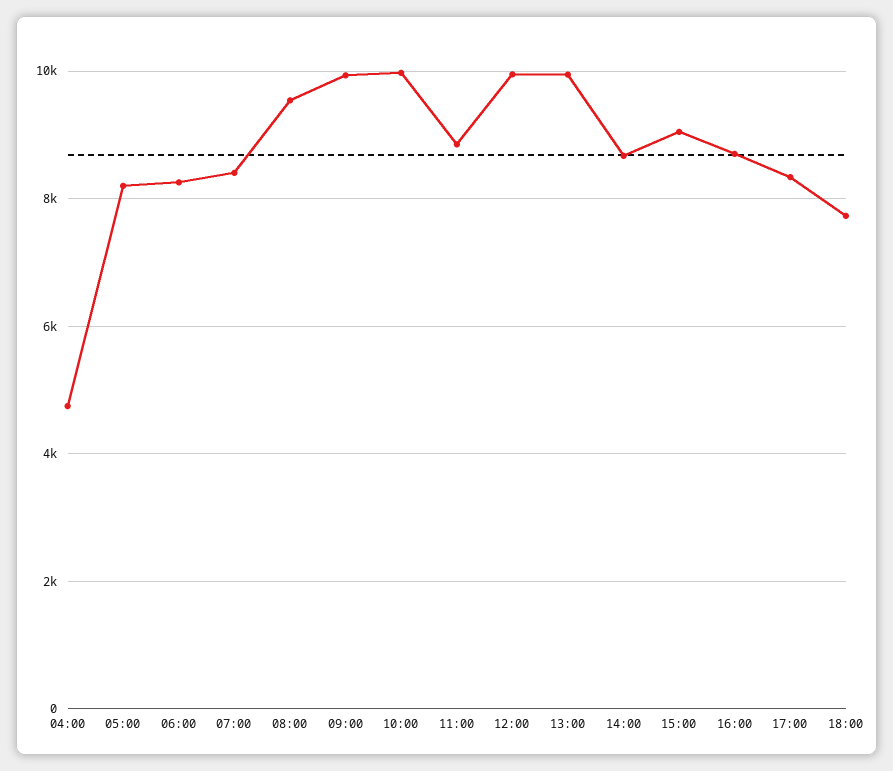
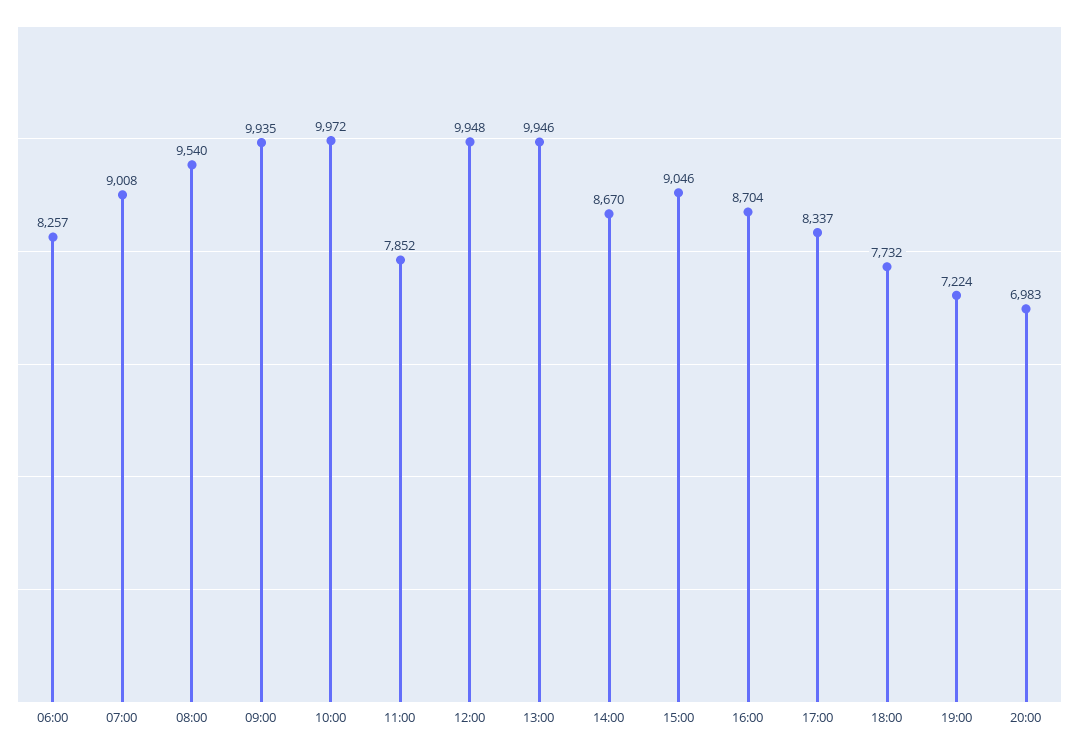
04:00: 4800 -> none
05:00: 8200 -> none
07:00: 8400 -> 9008
11:00: 8800 -> 7852
19:00: none -> 7224
20:00: none -> 6983

